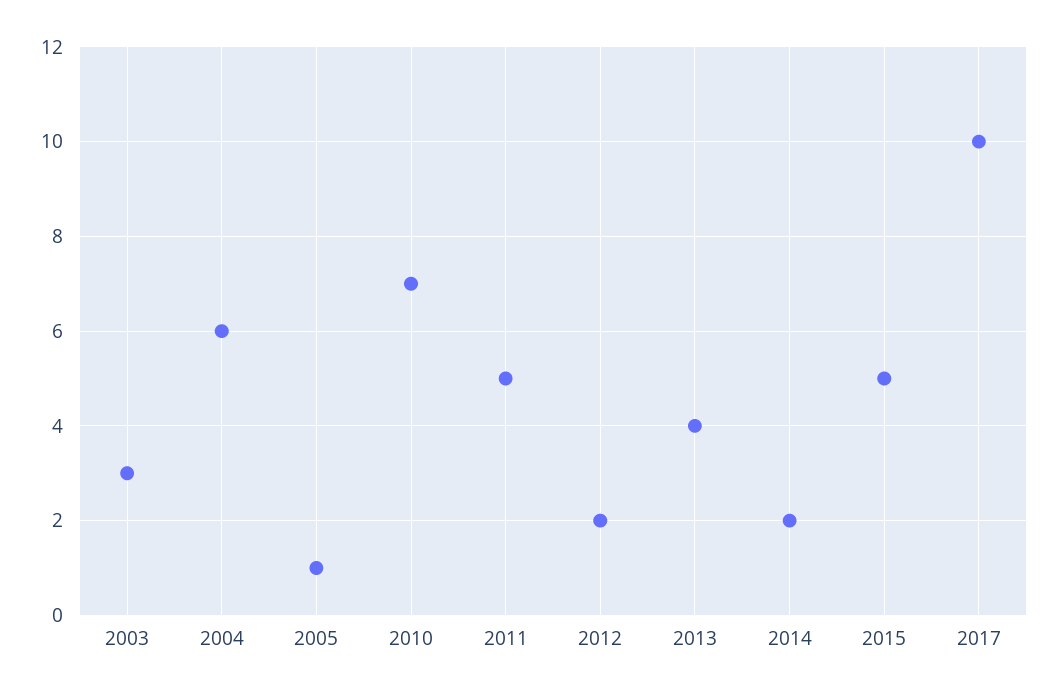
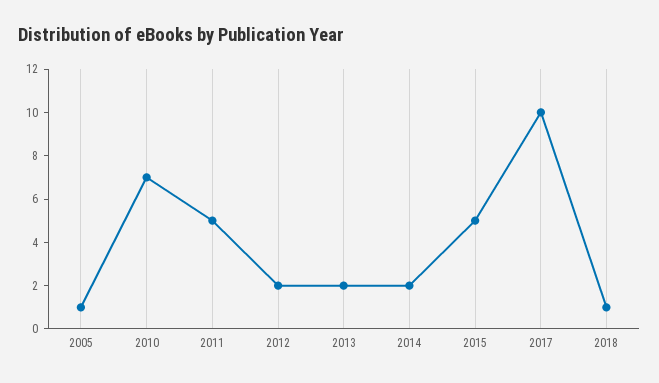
2003: 3 -> none
2004: 6 -> none
2013: 4 -> 2
2018: none -> 1

